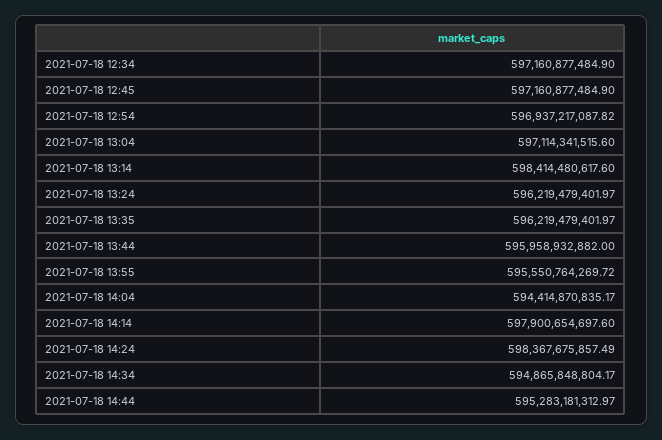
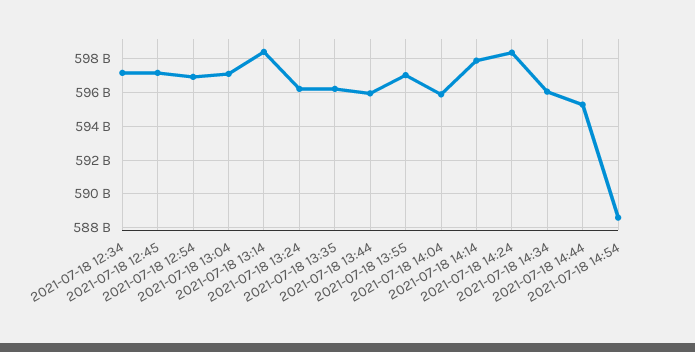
2021-07-18 13:55: 595550764269.72 -> 597000000000
2021-07-18 14:04: 594414870835.17 -> 596000000000
2021-07-18 14:34: 594865848804.17 -> 596000000000
2021-07-18 14:54: none -> 588500000000

